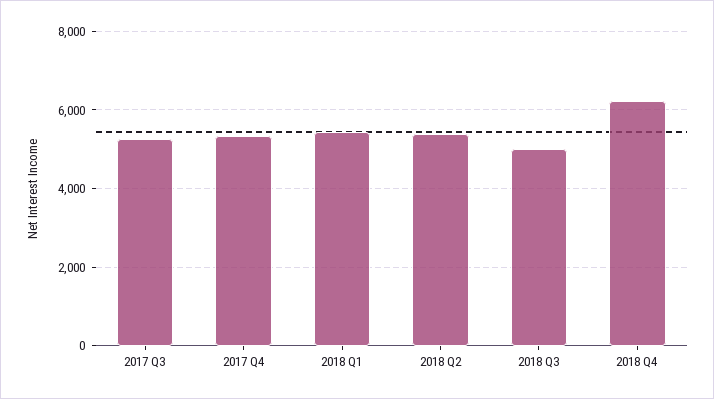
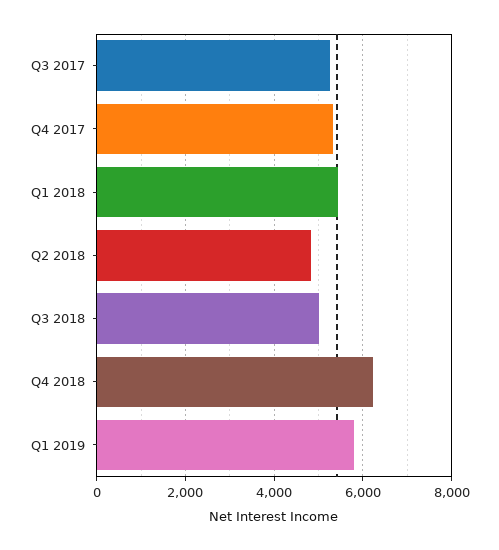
2018 Q2: 5400 -> 4800
Q1 2019: none -> 5800

